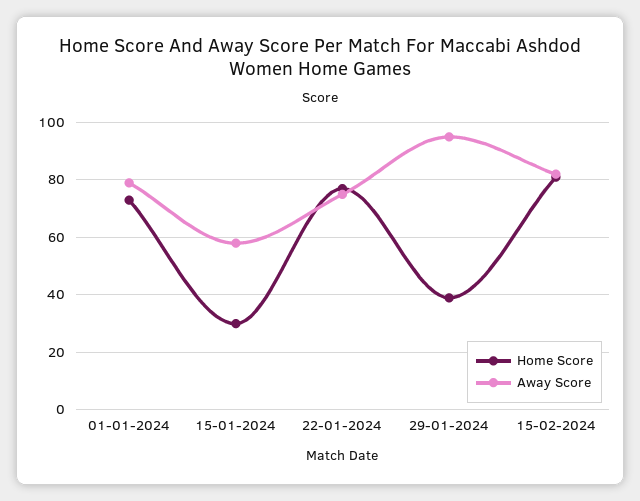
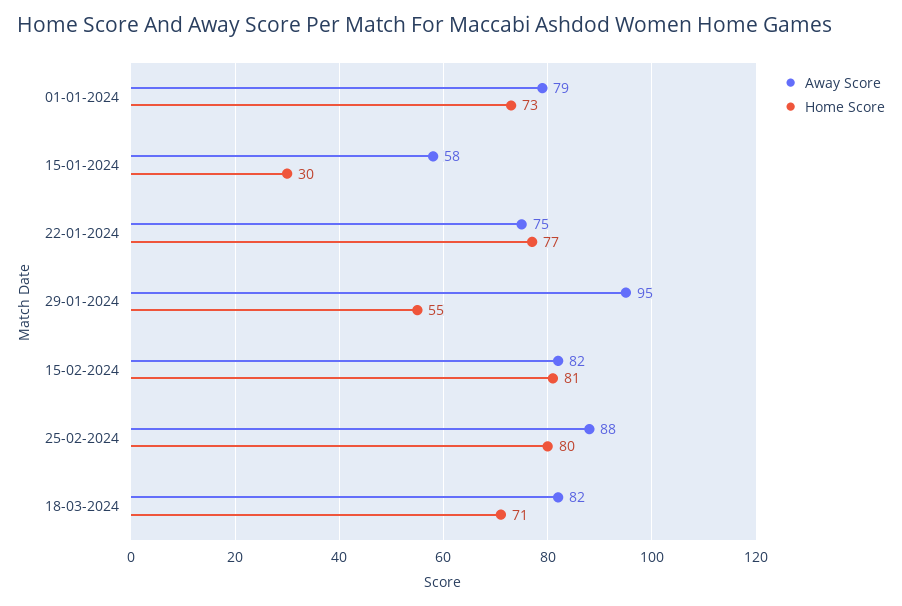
Home Score, 29-01-2024: 40 -> 55
Away Score, 25-02-2024: none -> 88
Home Score, 25-02-2024: none -> 80
Away Score, 18-03-2024: none -> 82
Home Score, 18-03-2024: none -> 71

